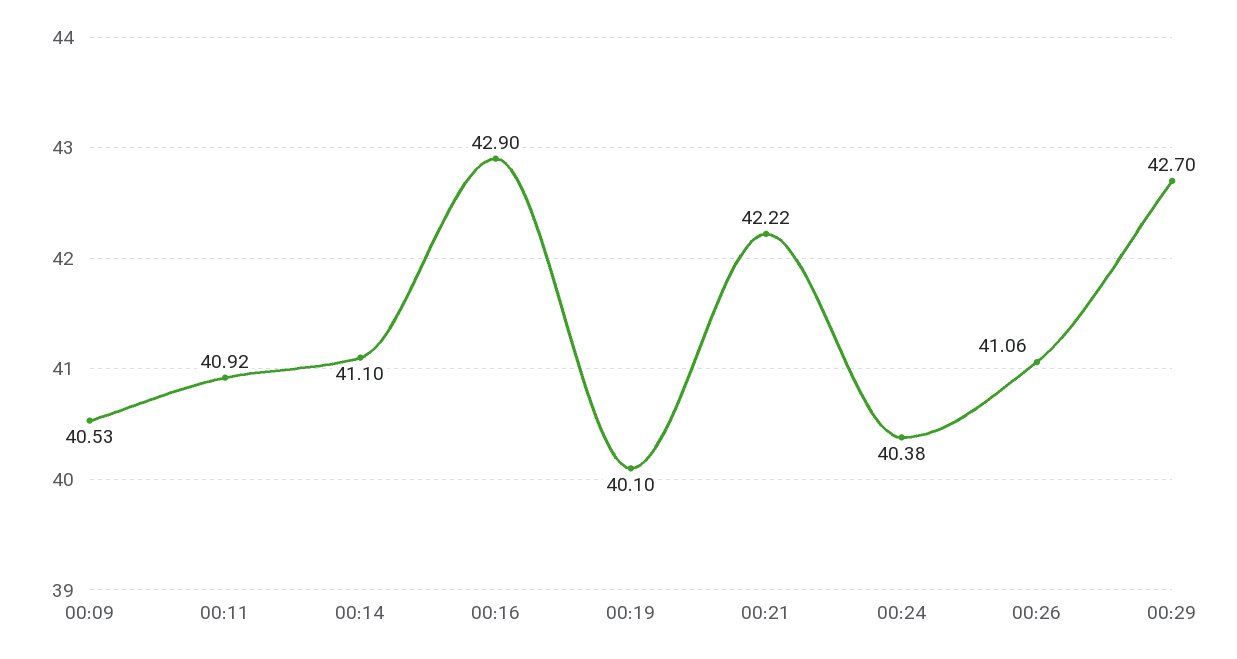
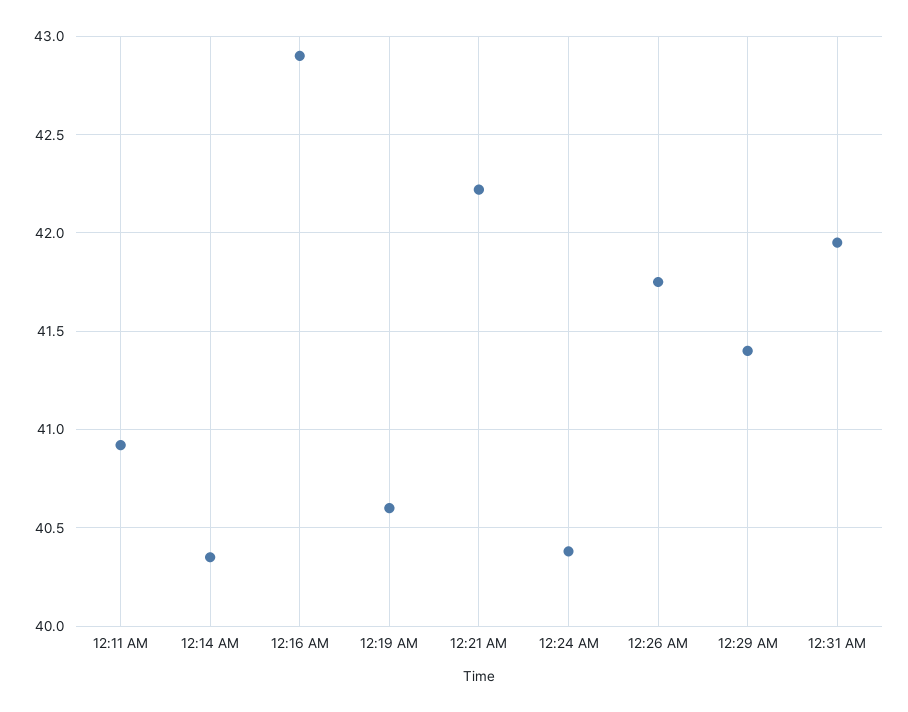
00:09: 40.53 -> none
00:14: 41.1 -> 40.35
00:19: 40.1 -> 40.6
00:26: 41.06 -> 41.75
00:29: 42.7 -> 41.4
12:31 AM: none -> 41.95

